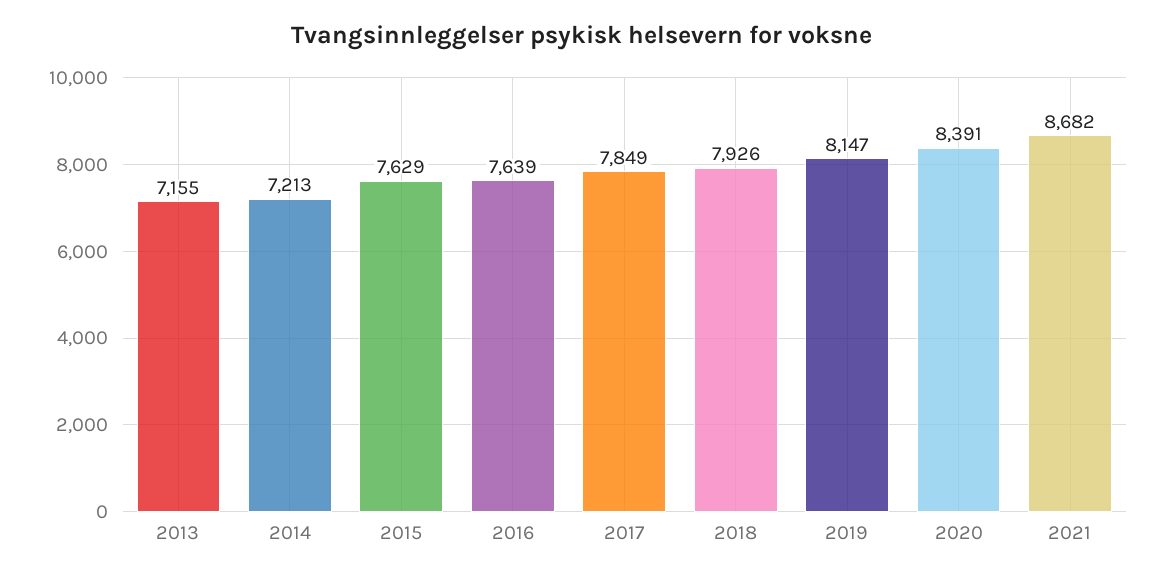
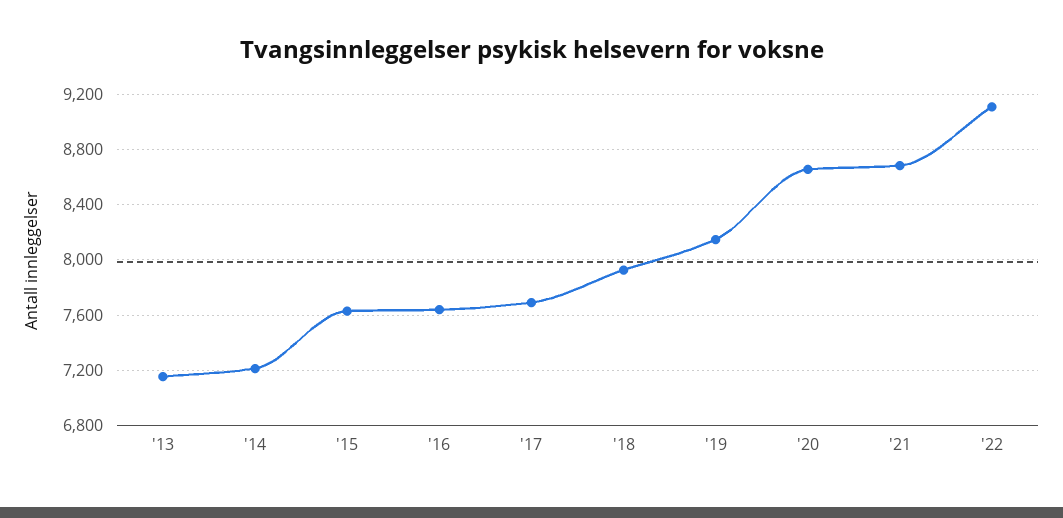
2017: 7849 -> 7700
2020: 8391 -> 8650
'22: none -> 9100

